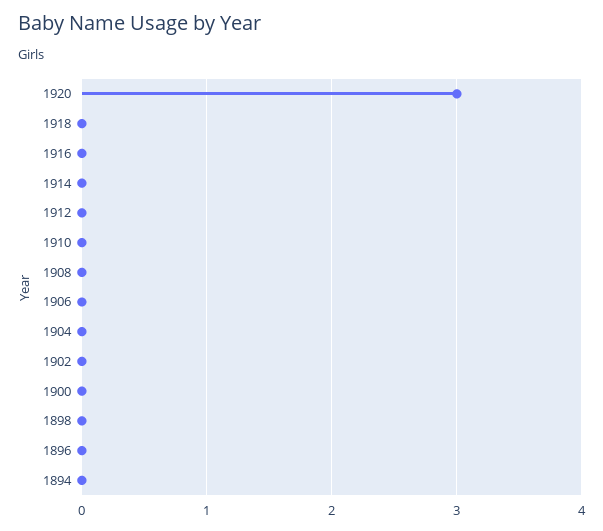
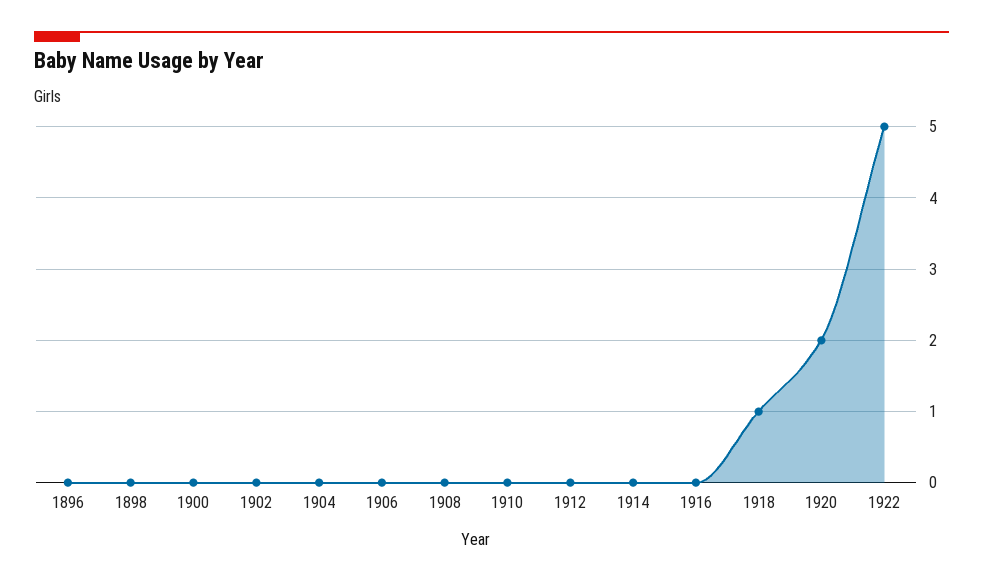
1920: 3 -> 2
1918: 0 -> 1
1894: 0 -> none
1922: none -> 5

